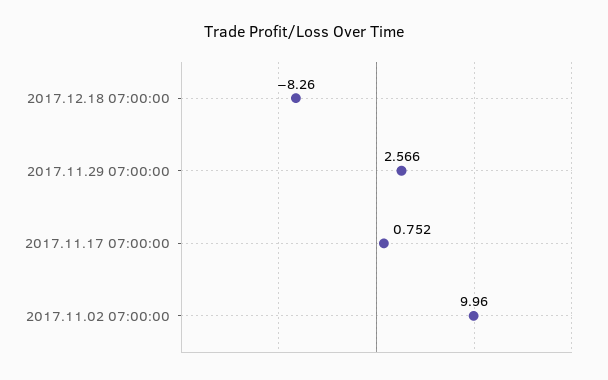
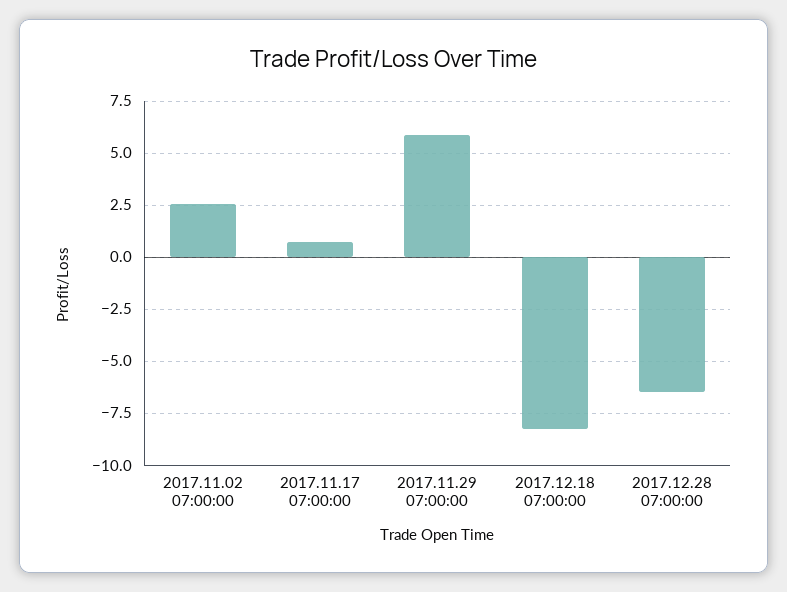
2017.11.29 07:00:00: 2.566 -> 6
2017.11.02 07:00:00: 9.96 -> 2.5
2017.12.28 07:00:00: none -> -6.5

